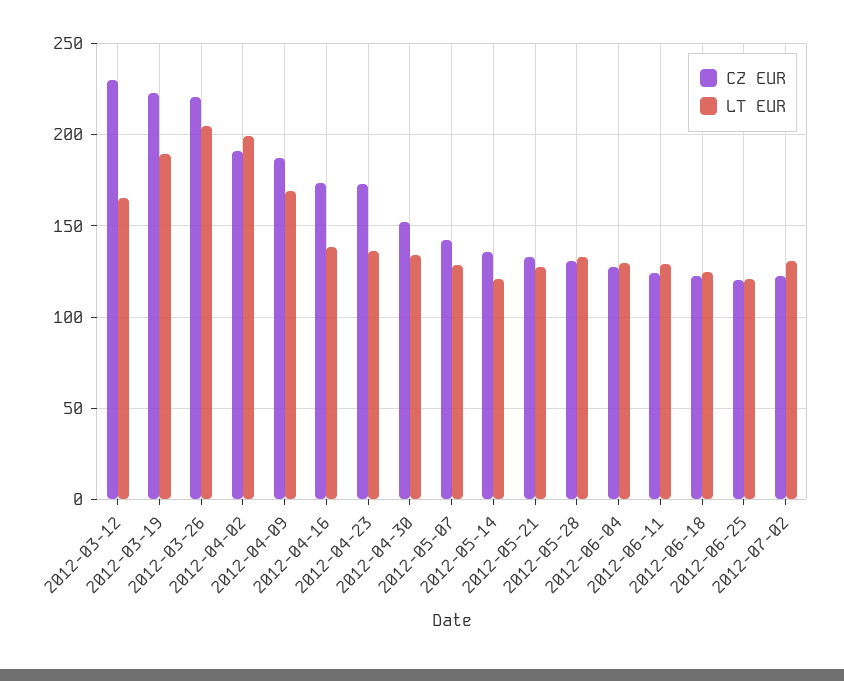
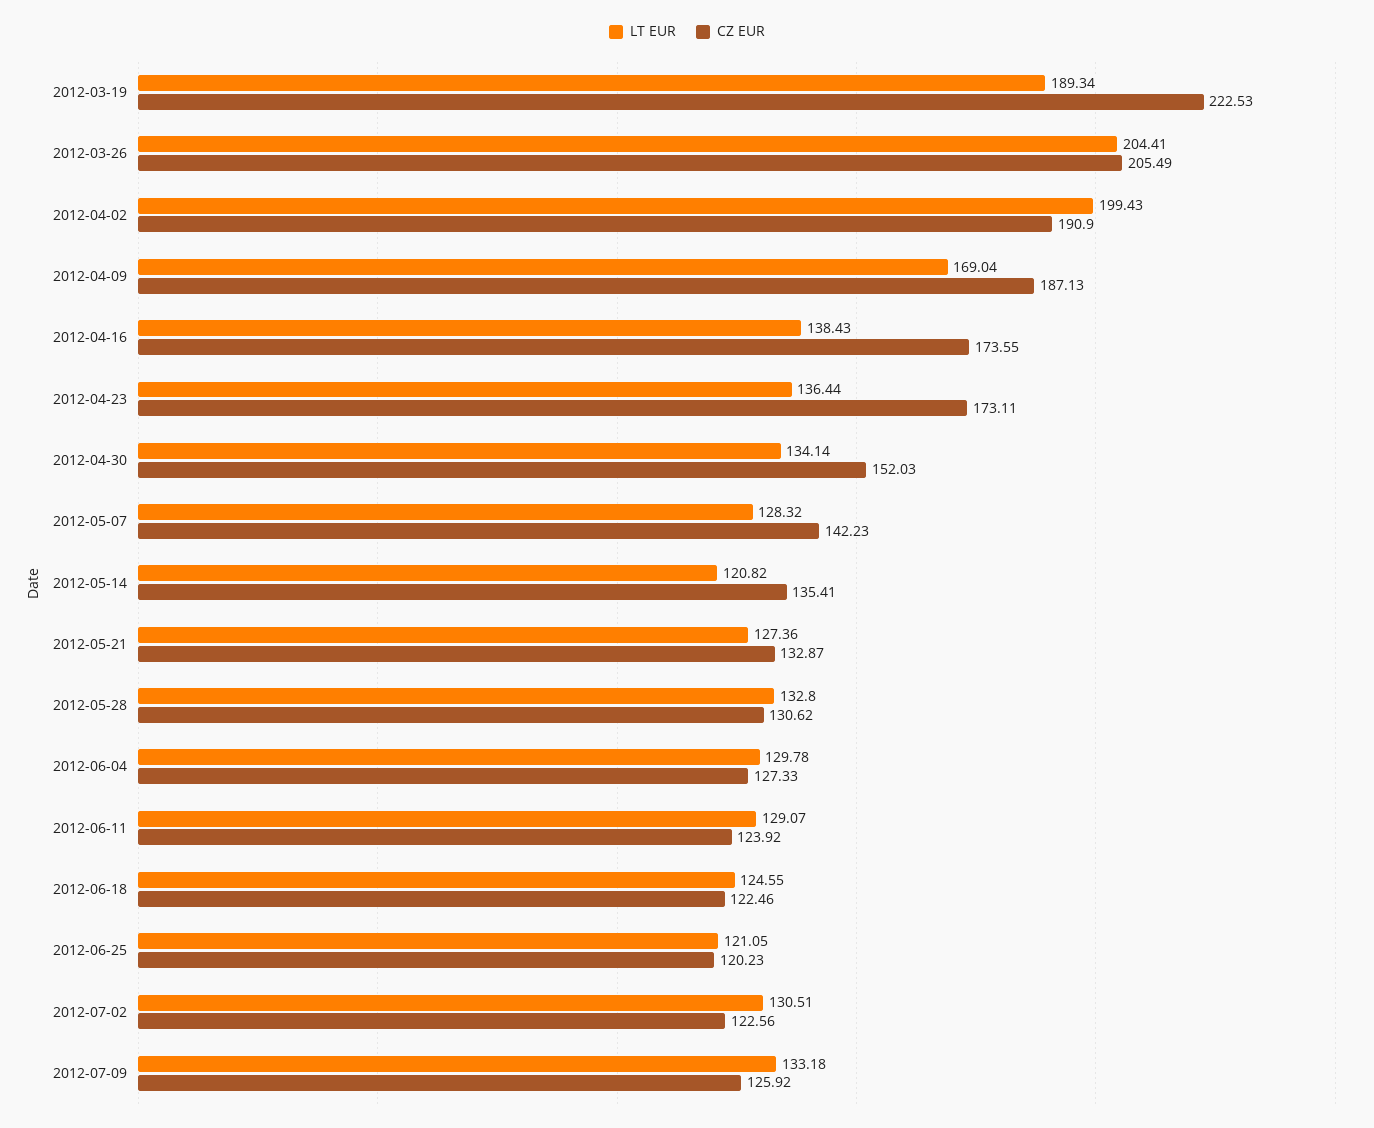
CZ EUR, 2012-03-12: 230 -> none
LT EUR, 2012-03-12: 165 -> none
CZ EUR, 2012-03-26: 220 -> 205.49
LT EUR, 2012-07-09: none -> 133.18
CZ EUR, 2012-07-09: none -> 125.92

